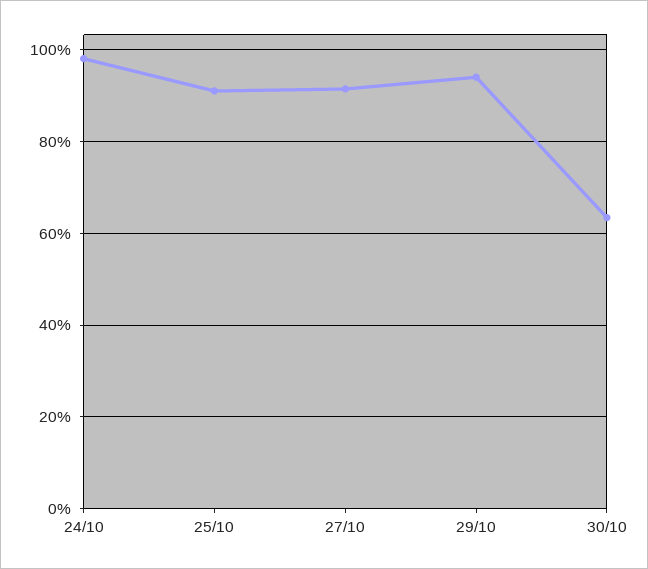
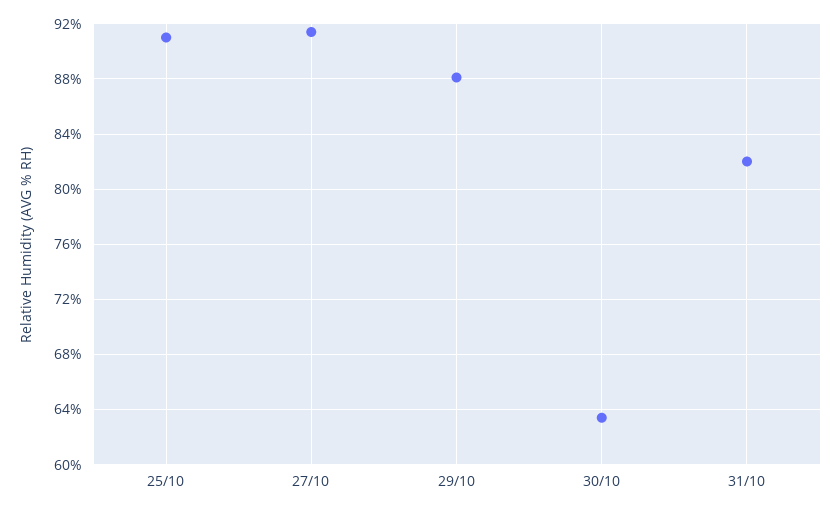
24/10: 98 -> none
29/10: 94 -> 88
31/10: none -> 82

